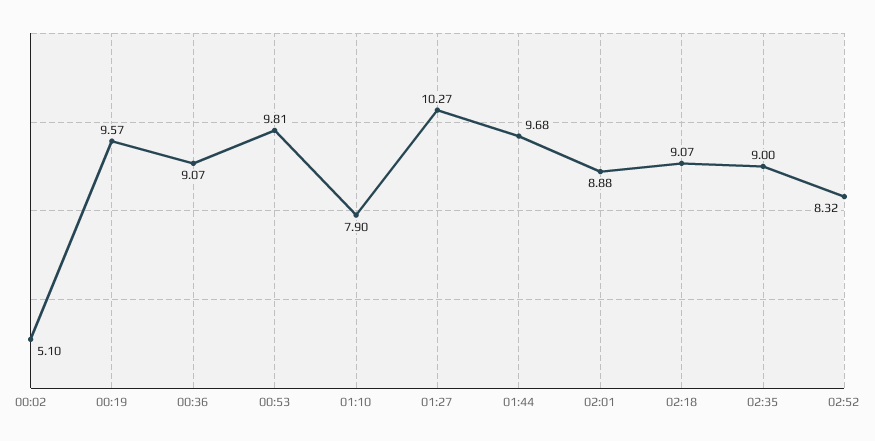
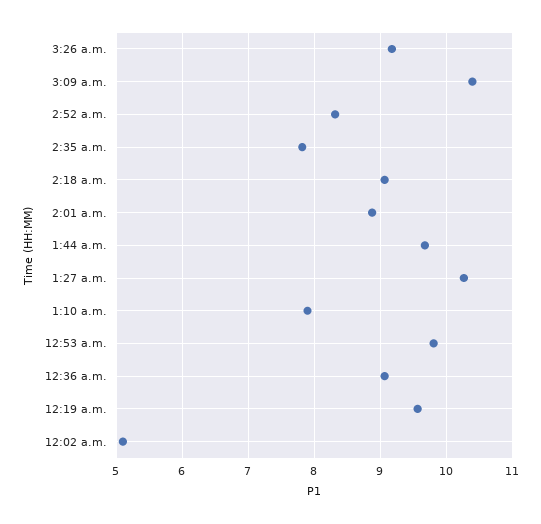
02:35: 9 -> 7.8
3:26 a.m.: none -> 9.2
3:09 a.m.: none -> 10.4

